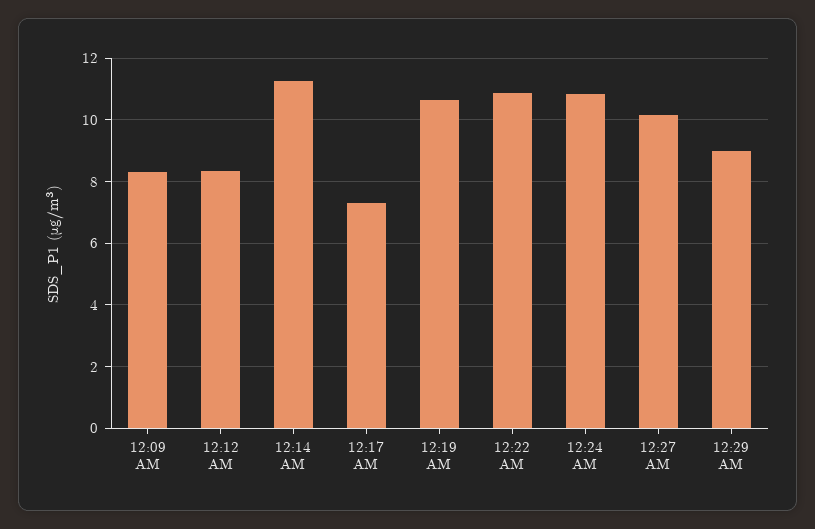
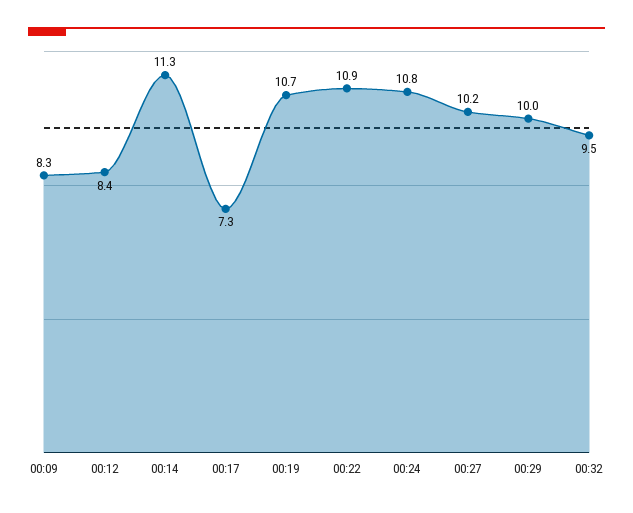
12:29 AM: 9 -> 10
00:32: none -> 9.5

